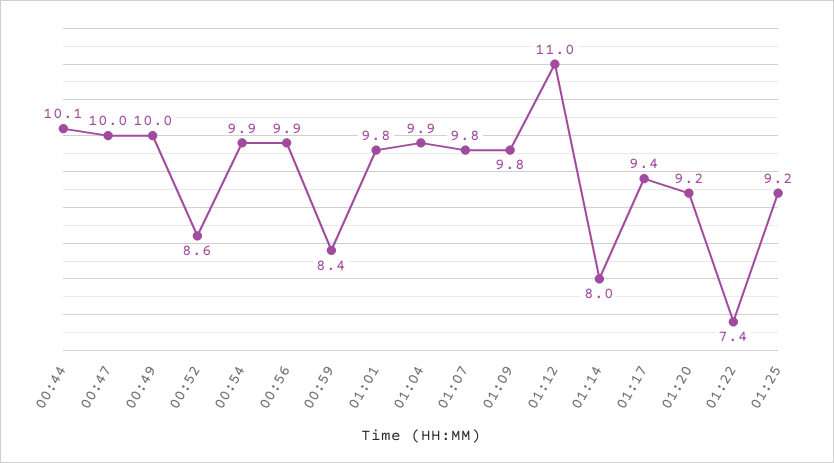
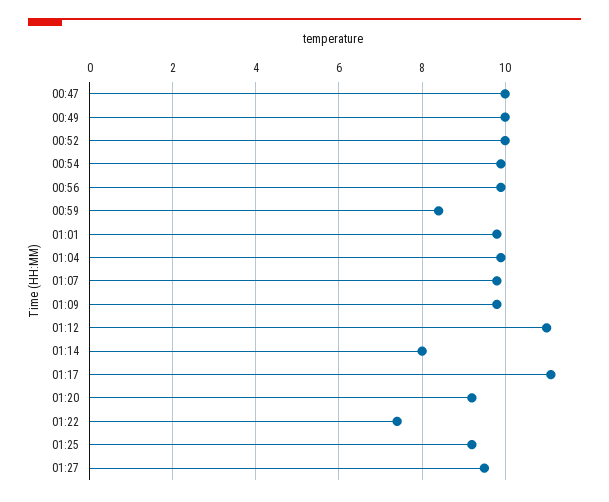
00:44: 10.1 -> none
00:52: 8.6 -> 10
01:17: 9.4 -> 11
01:27: none -> 9.5

